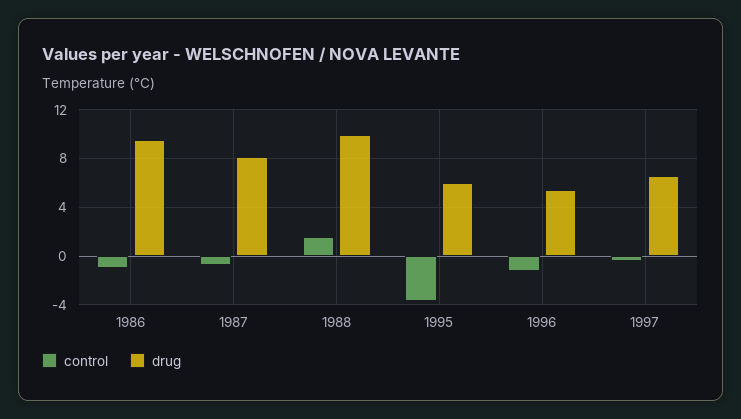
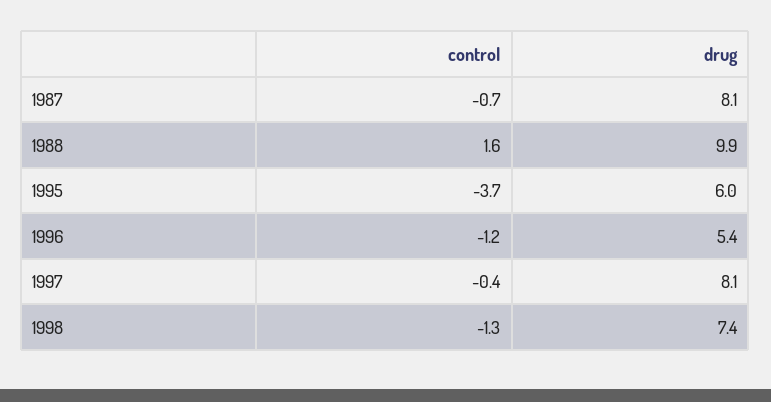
control, 1986: -1 -> none
drug, 1986: 9.5 -> none
drug, 1997: 6.5 -> 8.1
control, 1998: none -> -1.3
drug, 1998: none -> 7.4

